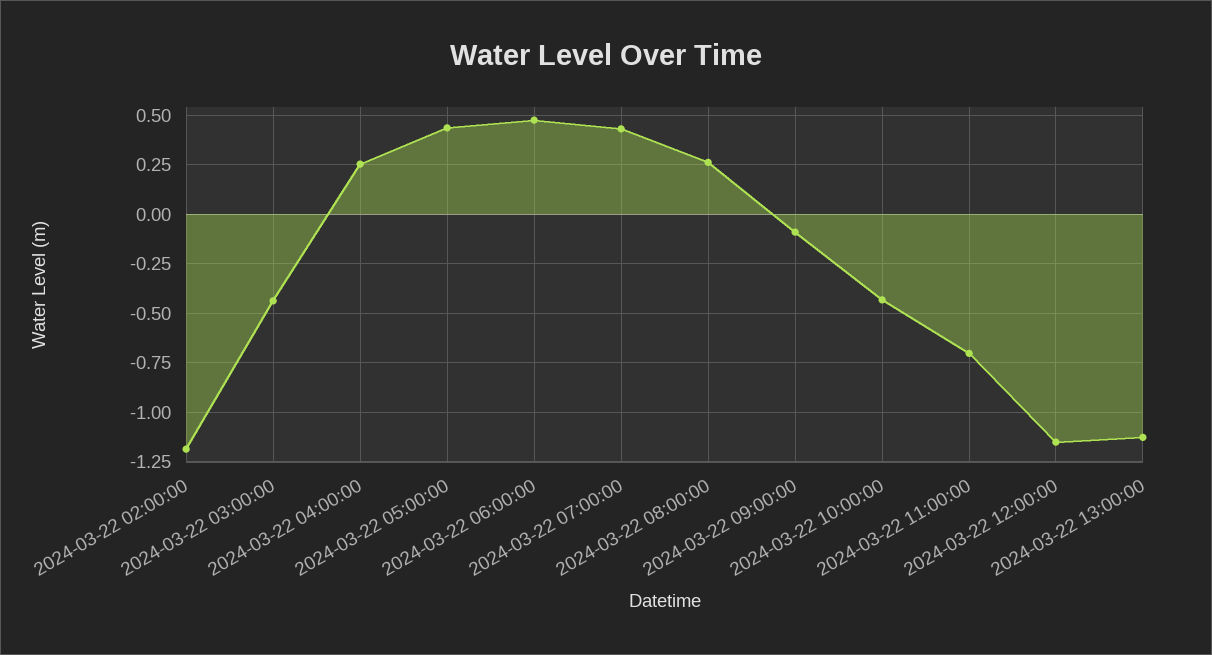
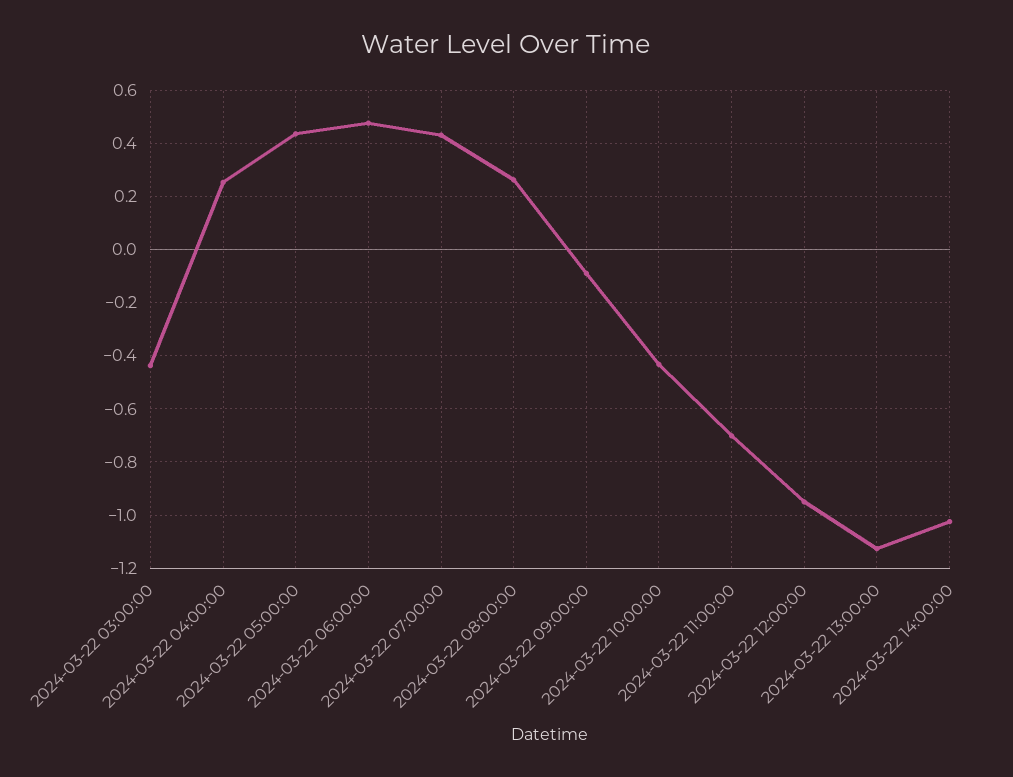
2024-03-22 02:00:00: -1.2 -> none
2024-03-22 12:00:00: -1.15 -> -0.95
2024-03-22 14:00:00: none -> -1.025

